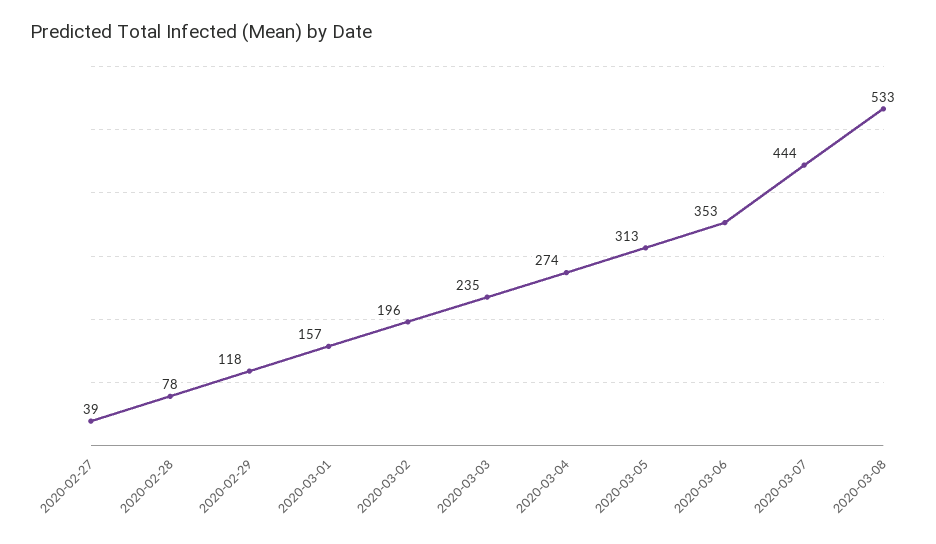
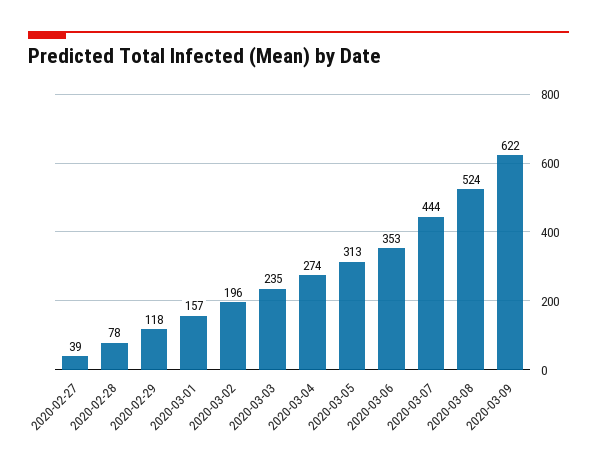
2020-03-08: 533 -> 524
2020-03-09: none -> 622

